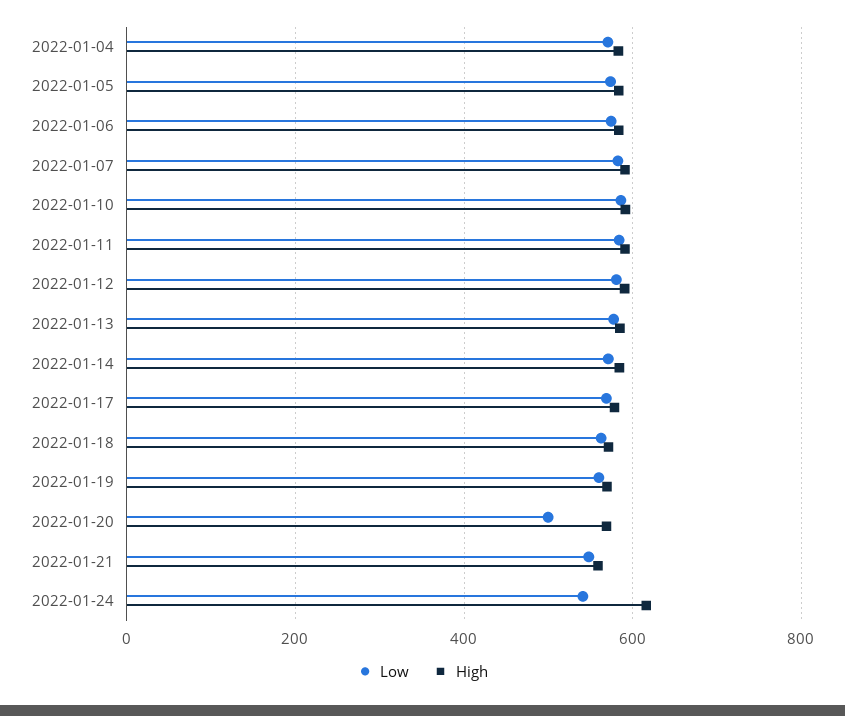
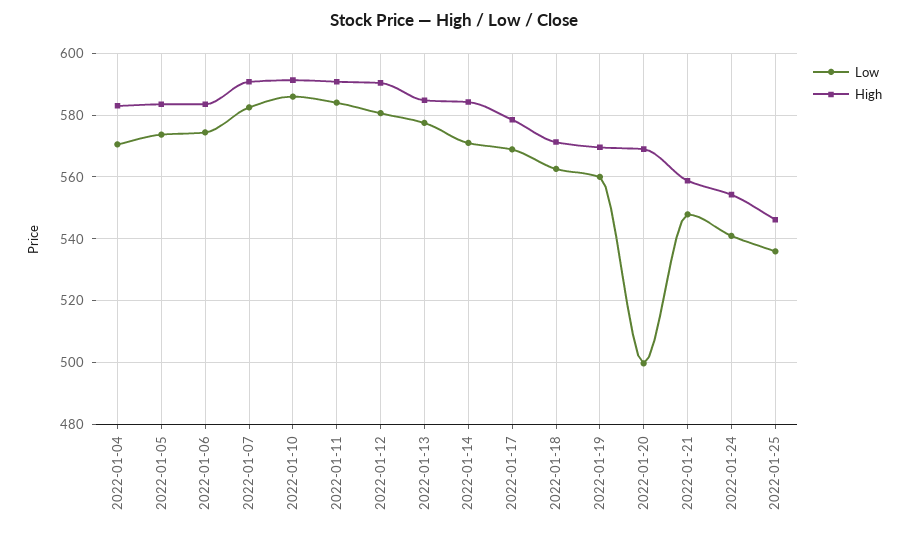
High, 2022-01-24: 620 -> 554
Low, 2022-01-25: none -> 536
High, 2022-01-25: none -> 546

